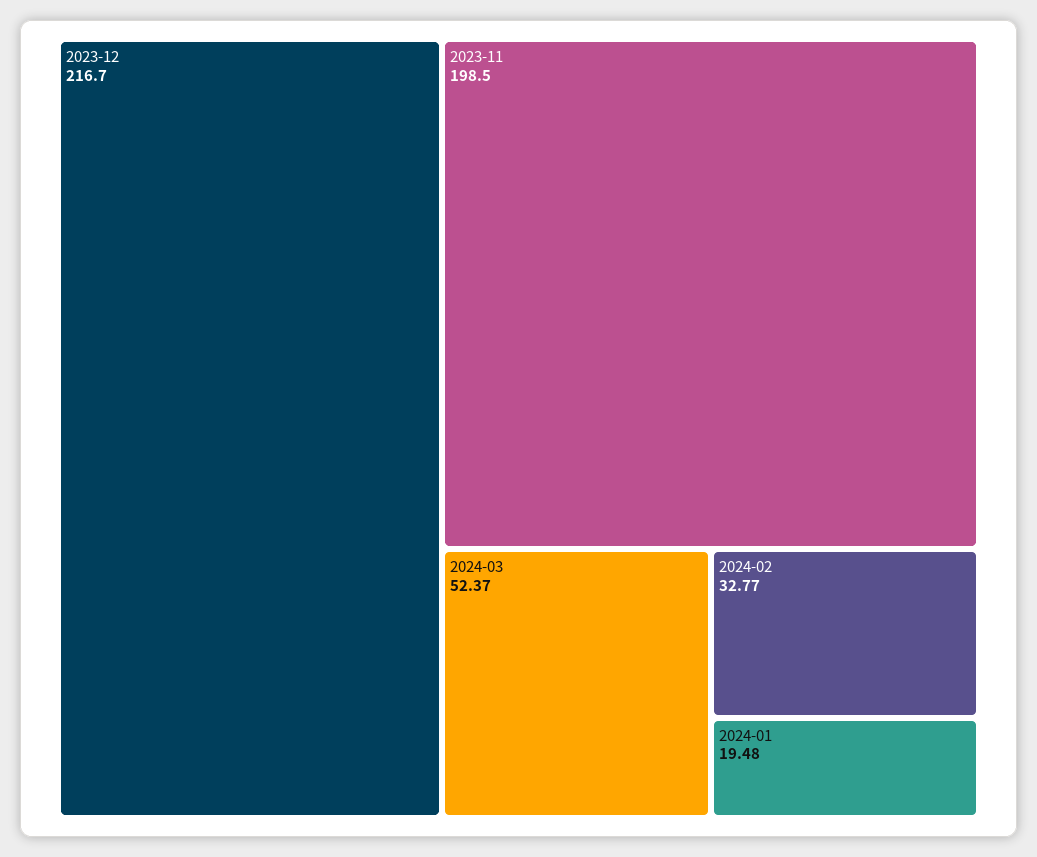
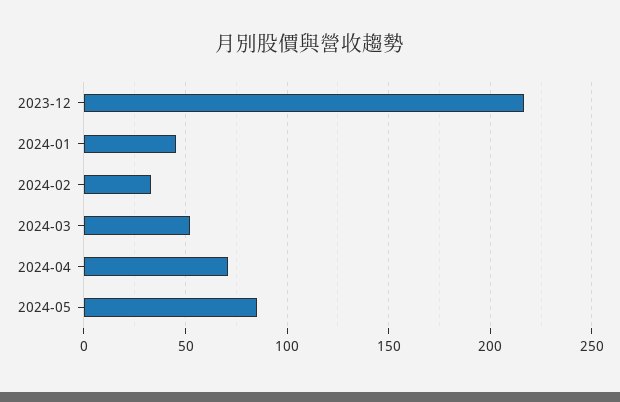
2023-11: 198.5 -> none
2024-01: 19.48 -> 45
2024-04: none -> 70
2024-05: none -> 85

